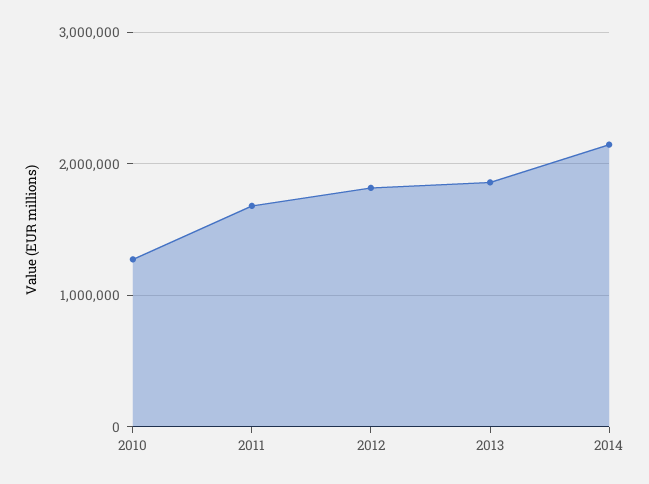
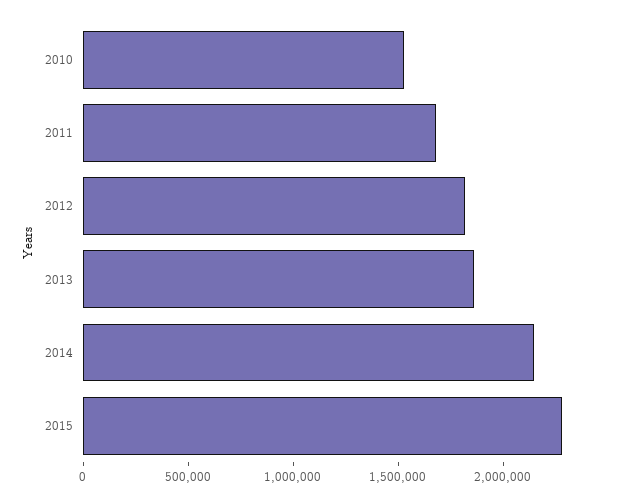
2010: 1300000 -> 1500000
2015: none -> 2300000

